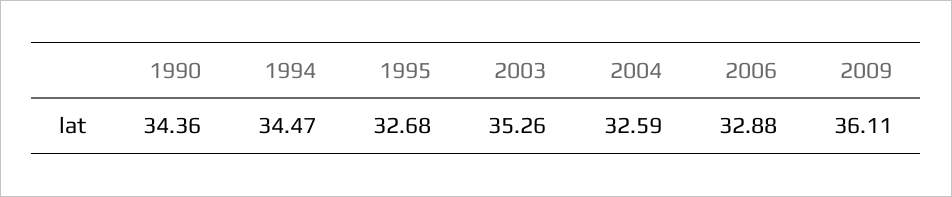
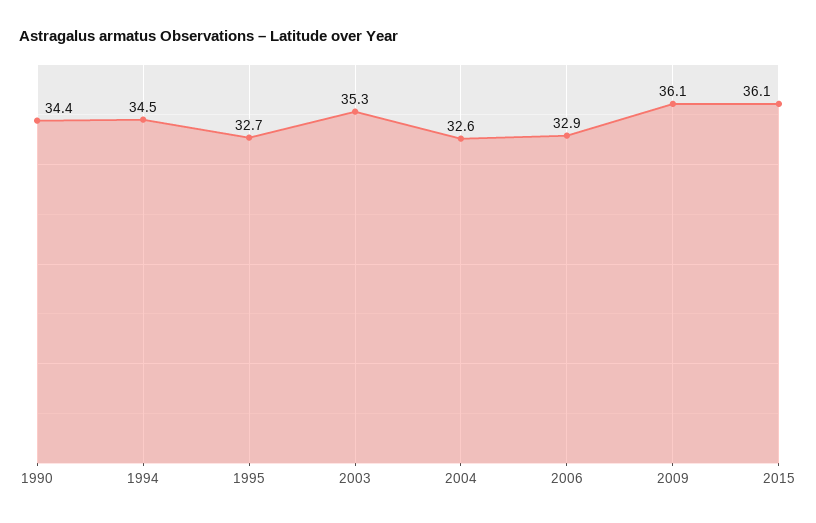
2015: none -> 36.1

